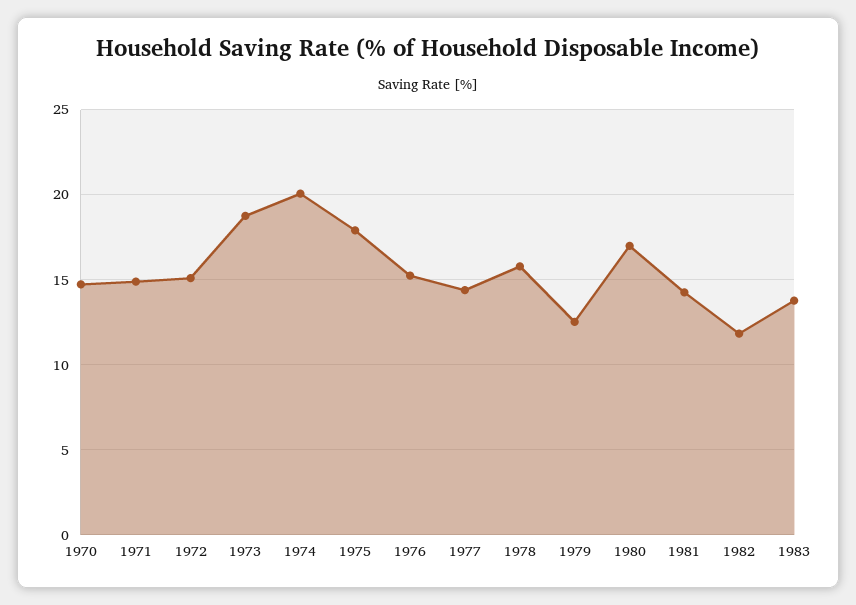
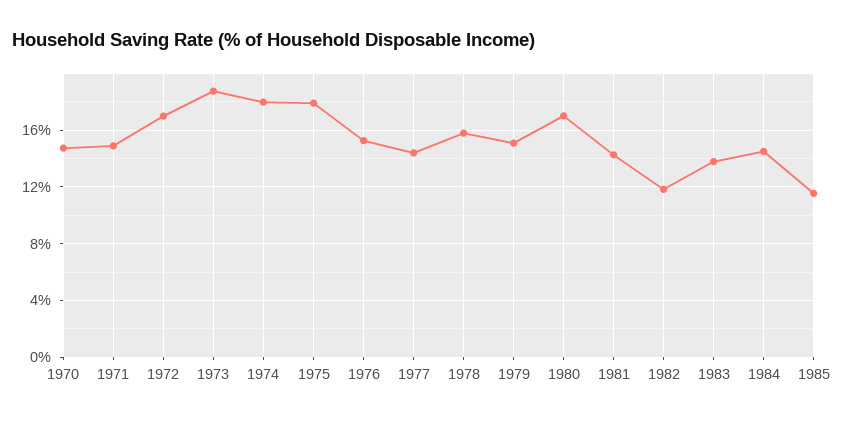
1972: 15 -> 17
1974: 20 -> 18
1979: 12.5 -> 15
1984: none -> 14.5
1985: none -> 11.5

